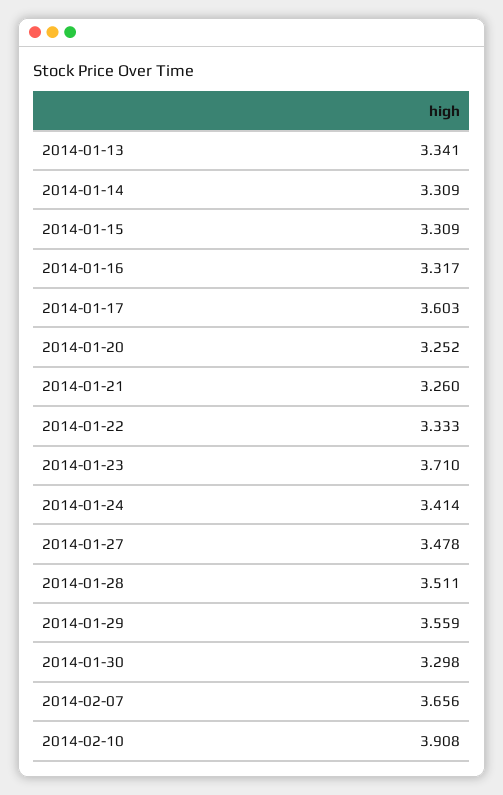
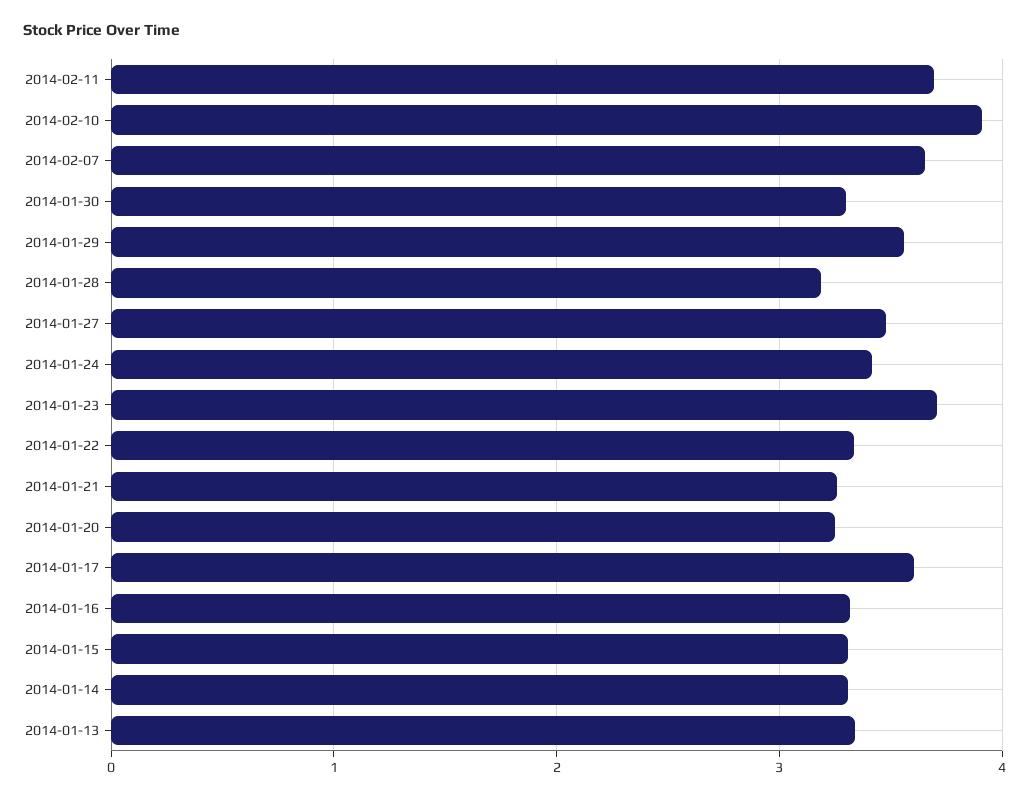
2014-01-28: 3.511 -> 3.2
2014-02-11: none -> 3.7

